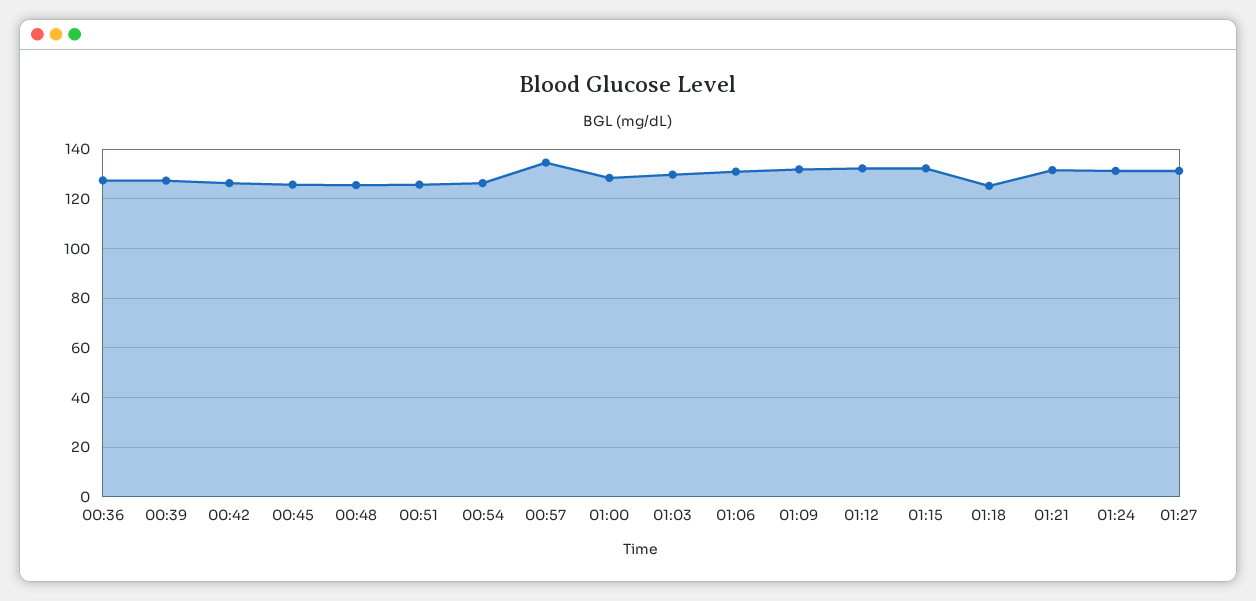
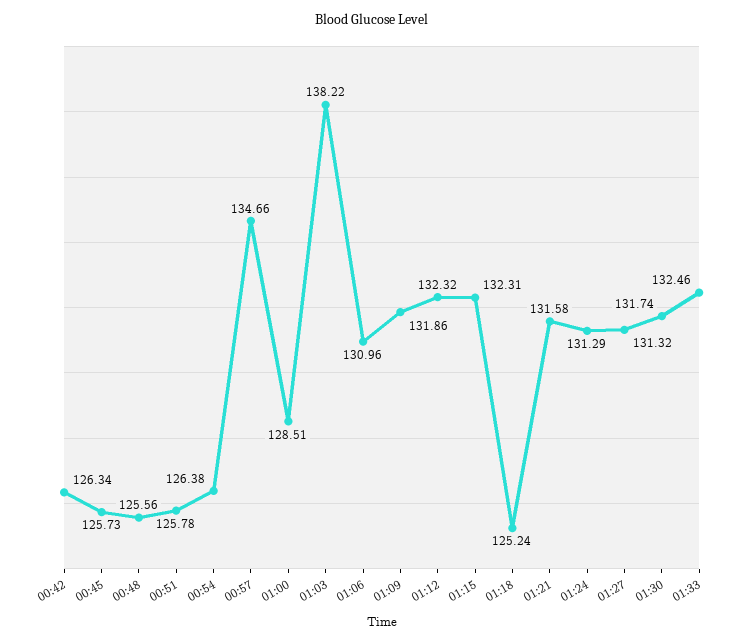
00:36: 127.5 -> none
00:39: 127.5 -> none
01:03: 130 -> 138.22
01:30: none -> 131.74
01:33: none -> 132.46

